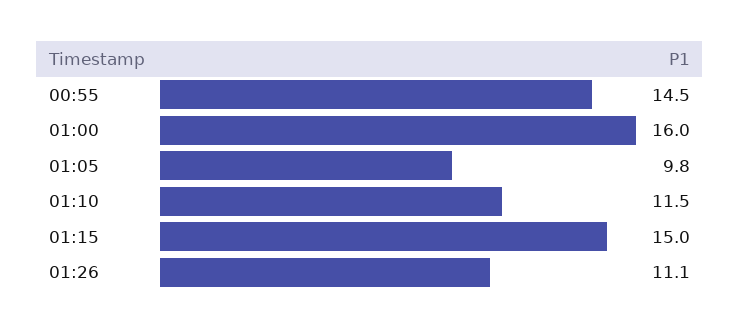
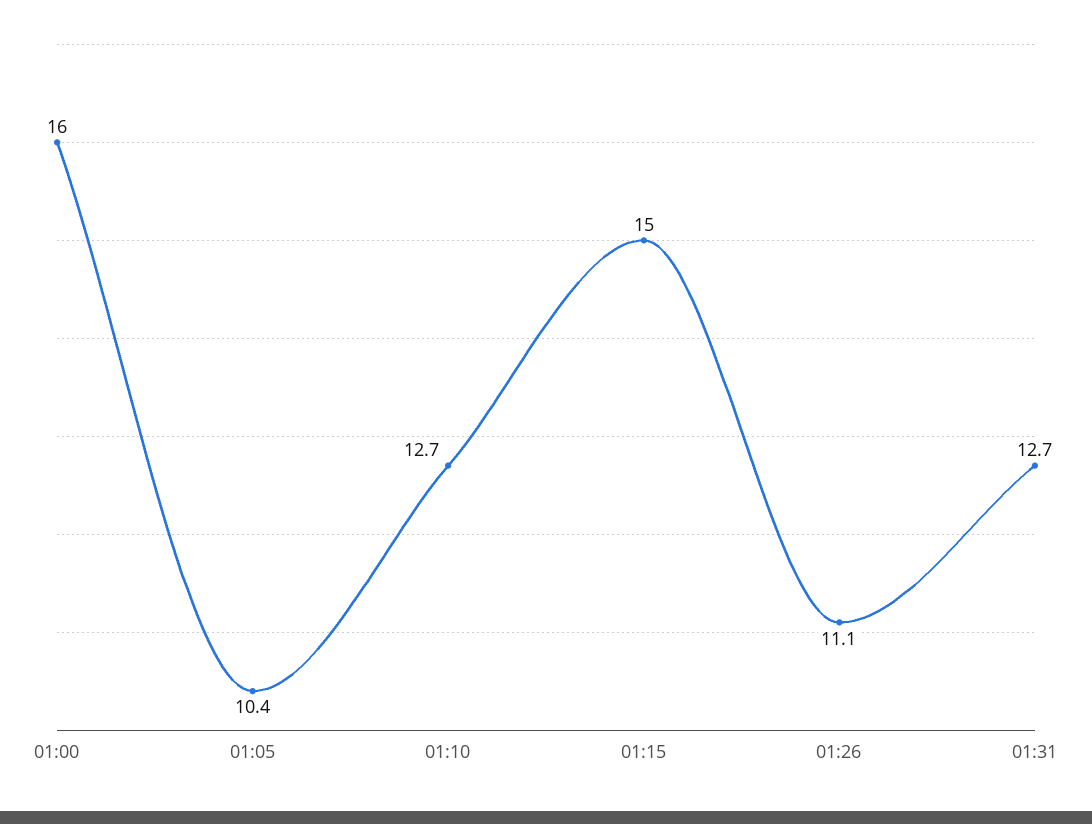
00:55: 14.5 -> none
01:05: 9.8 -> 10.4
01:10: 11.5 -> 12.7
01:31: none -> 12.7

